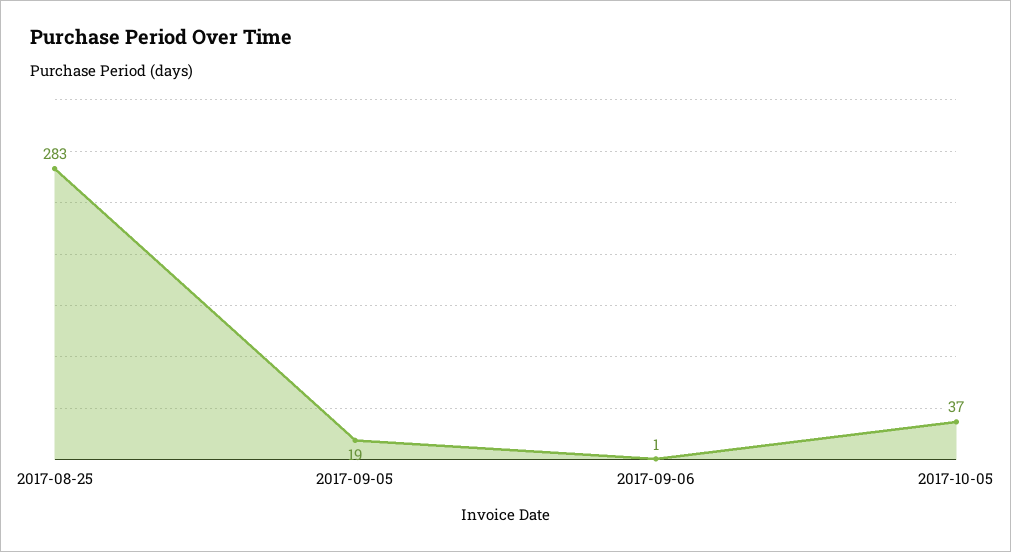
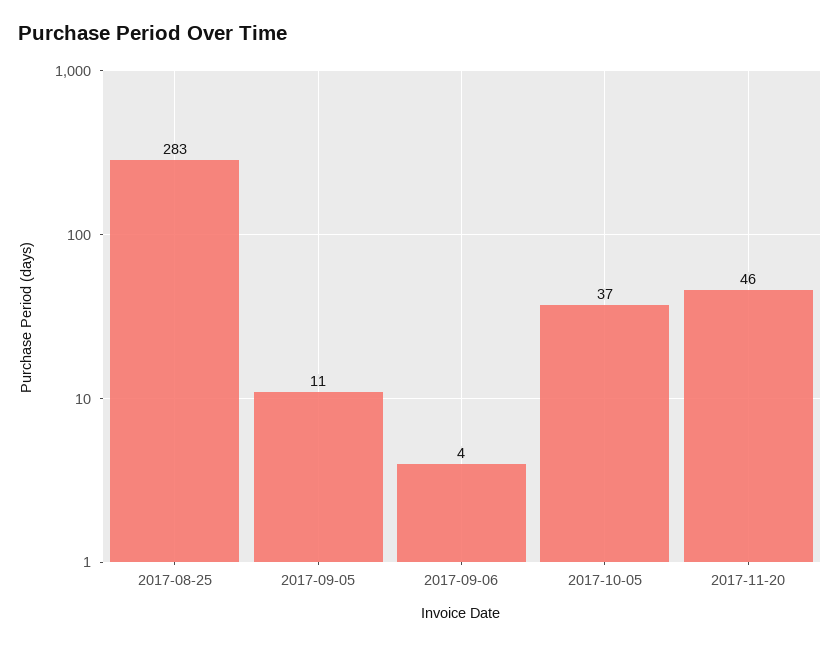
2017-09-05: 19 -> 11
2017-09-06: 1 -> 4
2017-11-20: none -> 46

